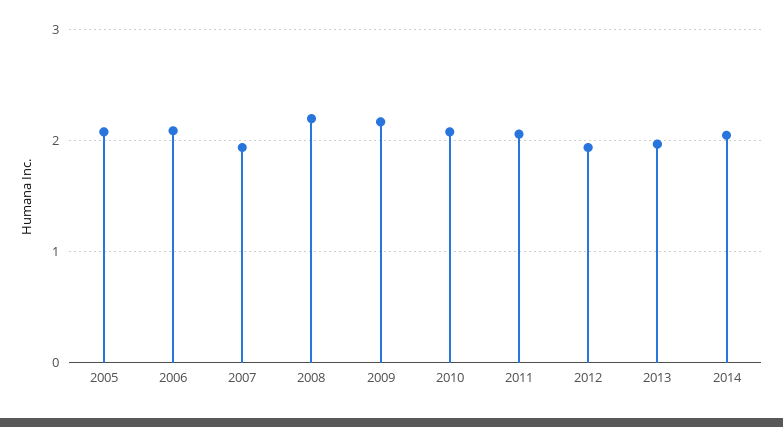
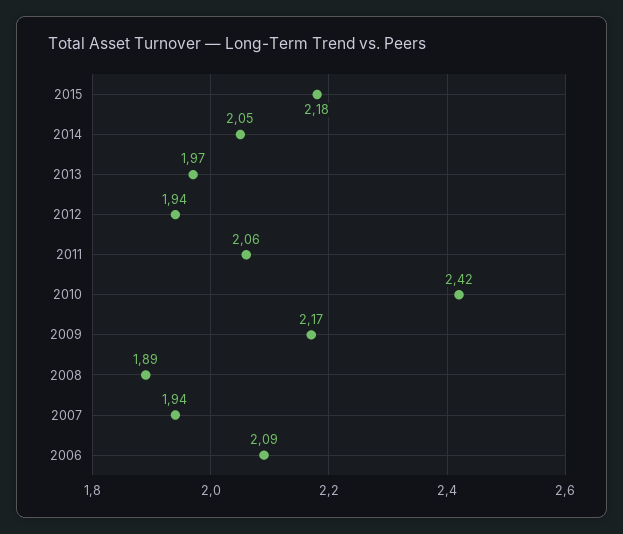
2005: 2.1 -> none
2008: 2.2 -> 1.89
2010: 2.1 -> 2.42
2015: none -> 2.18

